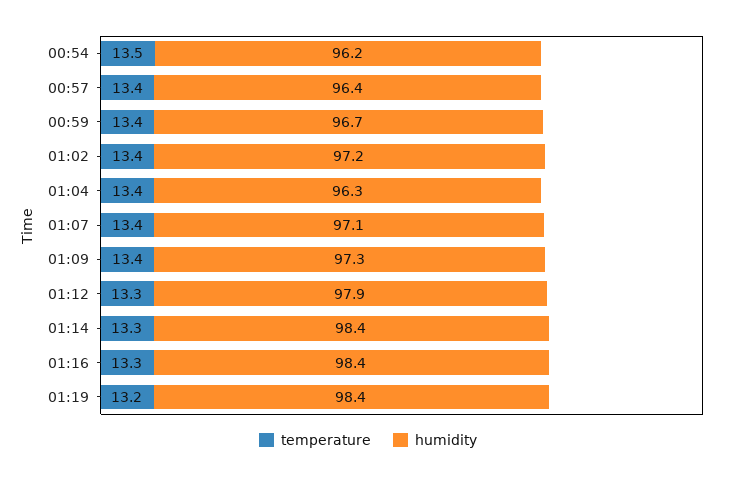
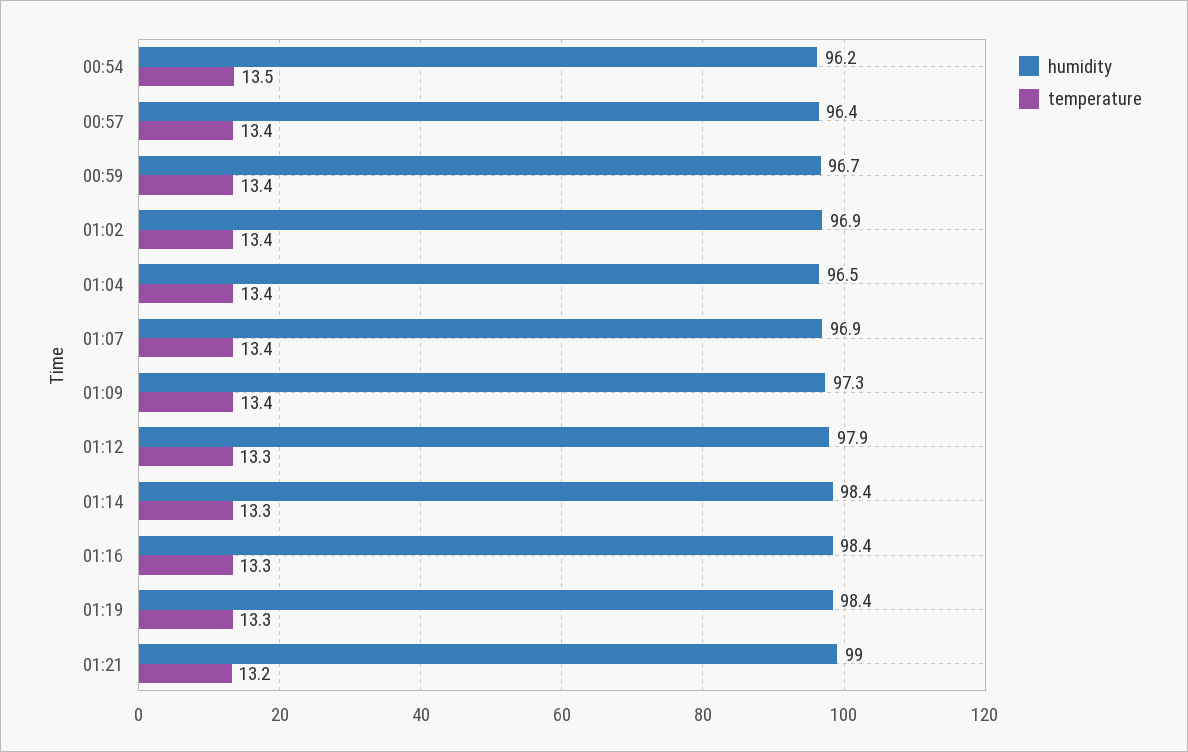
humidity, 01:02: 97.2 -> 96.9
humidity, 01:04: 96.3 -> 96.5
humidity, 01:07: 97.1 -> 96.9
temperature, 01:19: 13.2 -> 13.3
humidity, 01:21: none -> 99
temperature, 01:21: none -> 13.2

